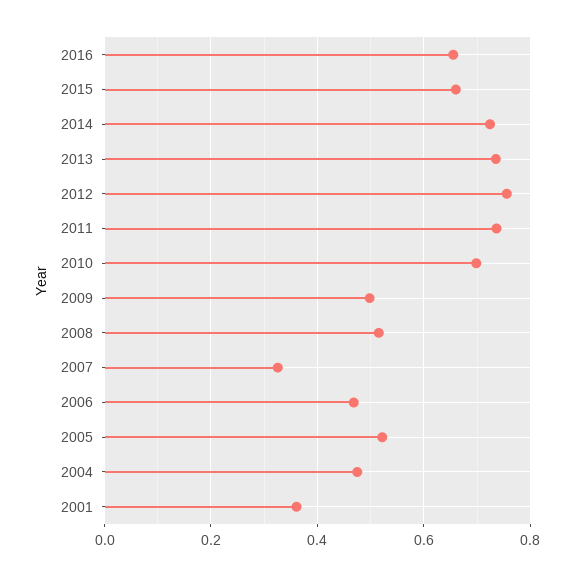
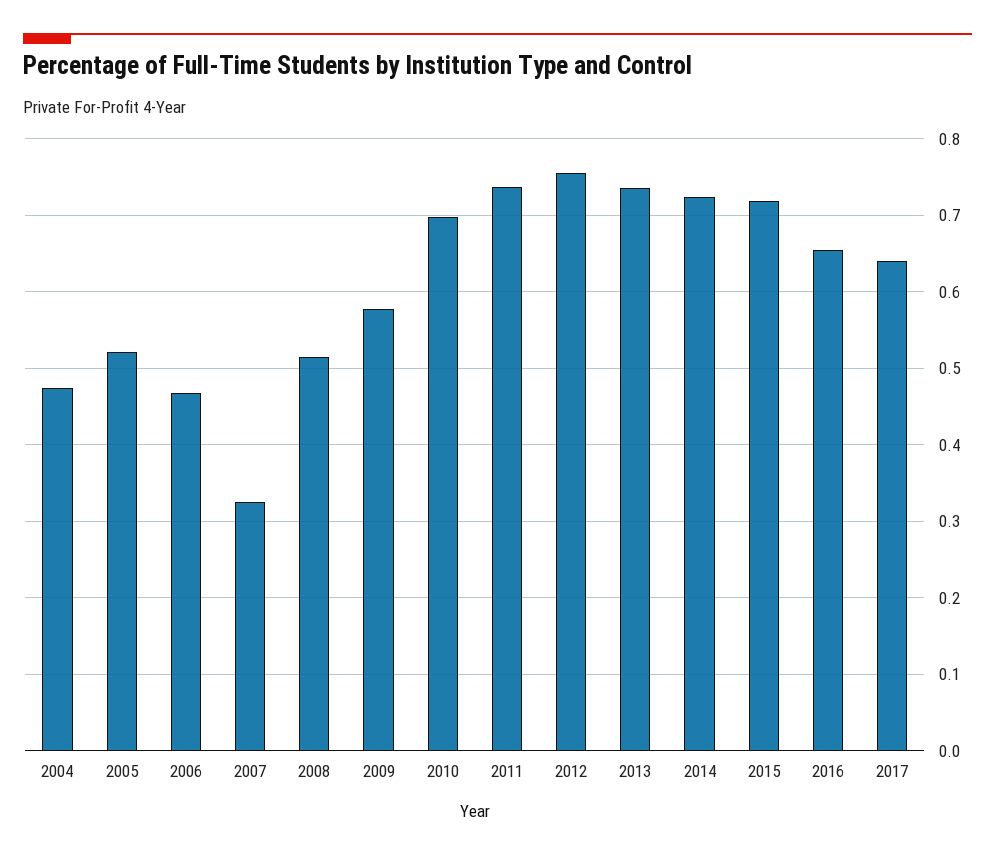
2015: 0.66 -> 0.72
2009: 0.5 -> 0.58
2001: 0.36 -> none
2017: none -> 0.64

